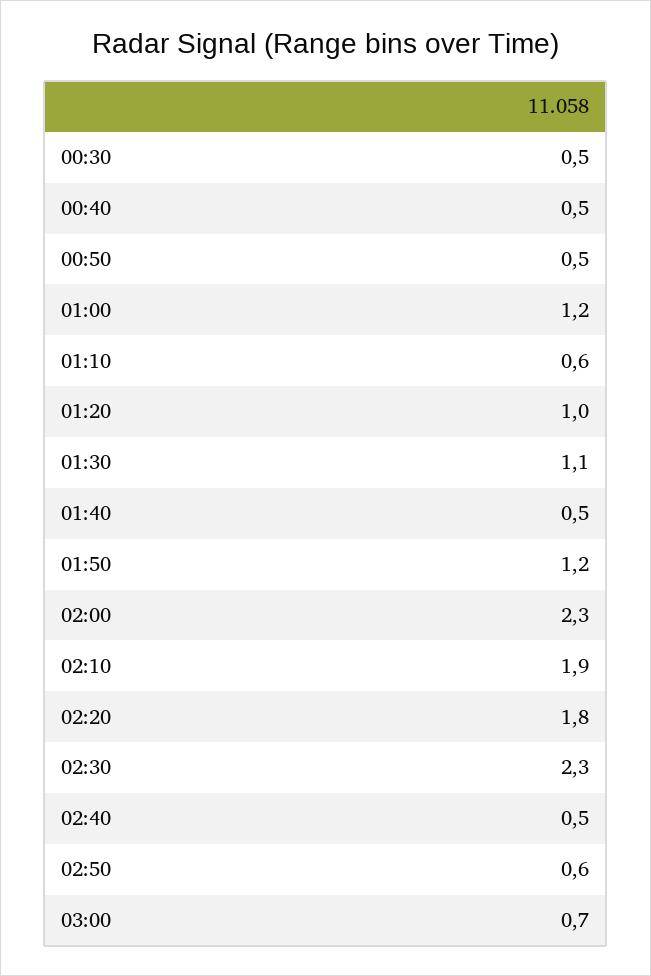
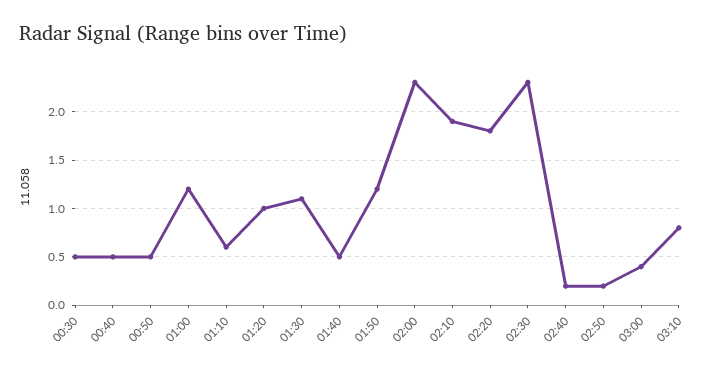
02:40: 0.5 -> 0.2
02:50: 0.6 -> 0.2
03:00: 0.7 -> 0.4
03:10: none -> 0.8

